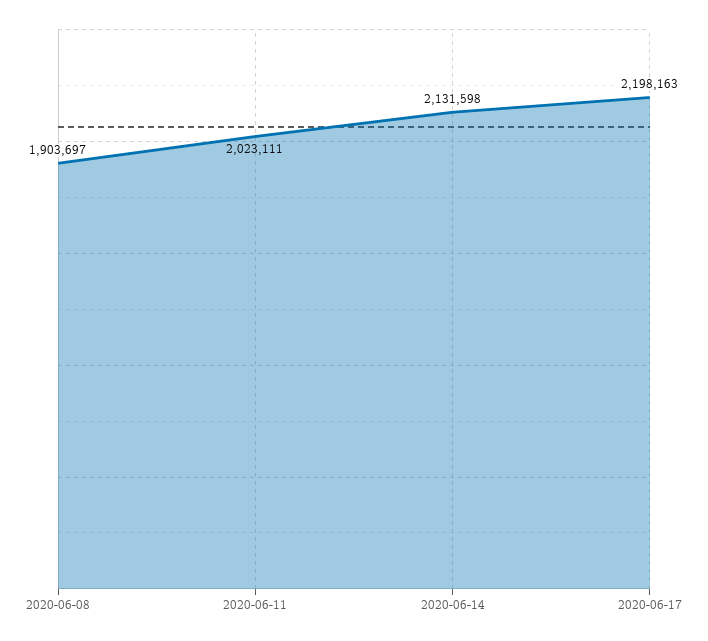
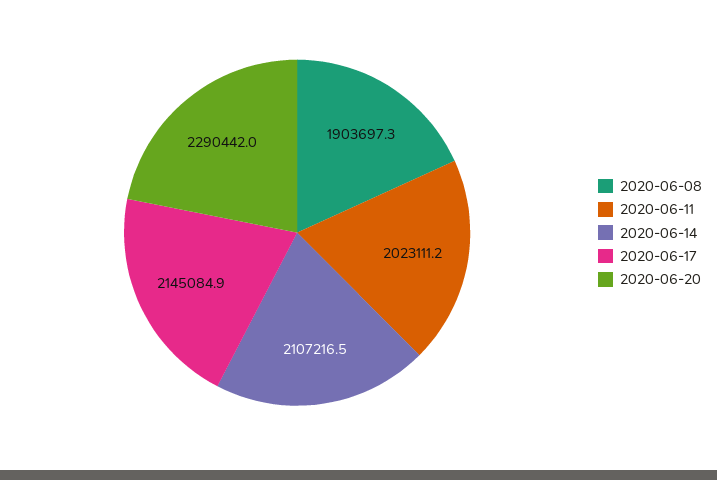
2020-06-14: 2131598 -> 2107216.5
2020-06-17: 2198163 -> 2145084.9
2020-06-20: none -> 2290442

